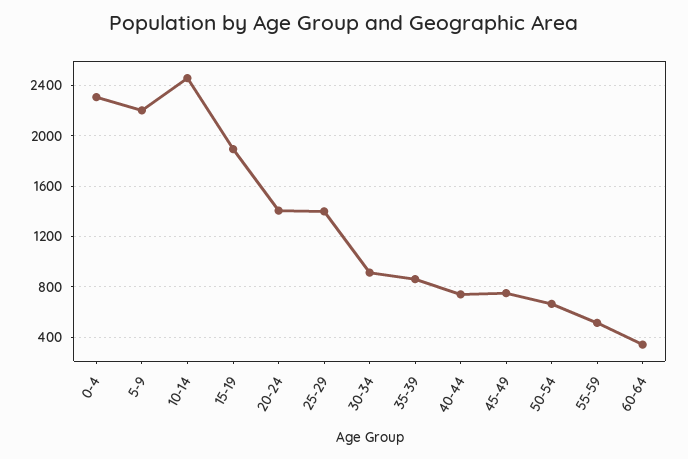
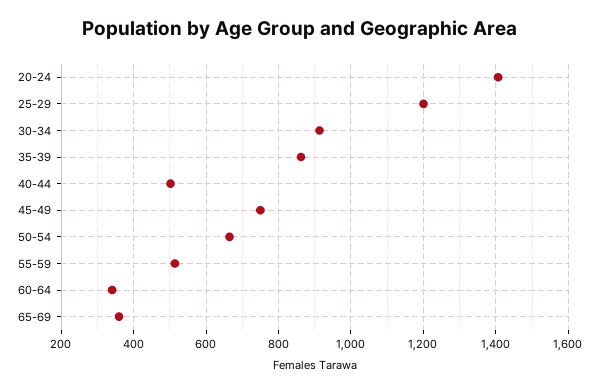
0-4: 2300 -> none
5-9: 2200 -> none
10-14: 2450 -> none
15-19: 1900 -> none
25-29: 1400 -> 1200
40-44: 750 -> 500
65-69: none -> 360

